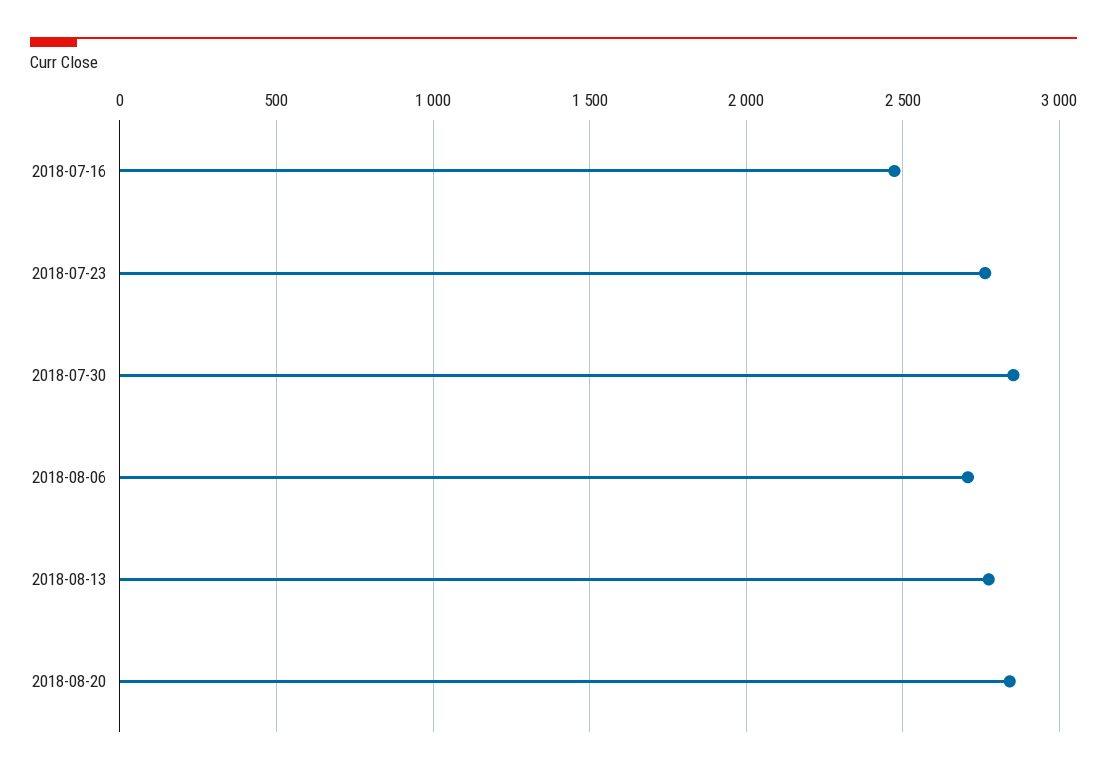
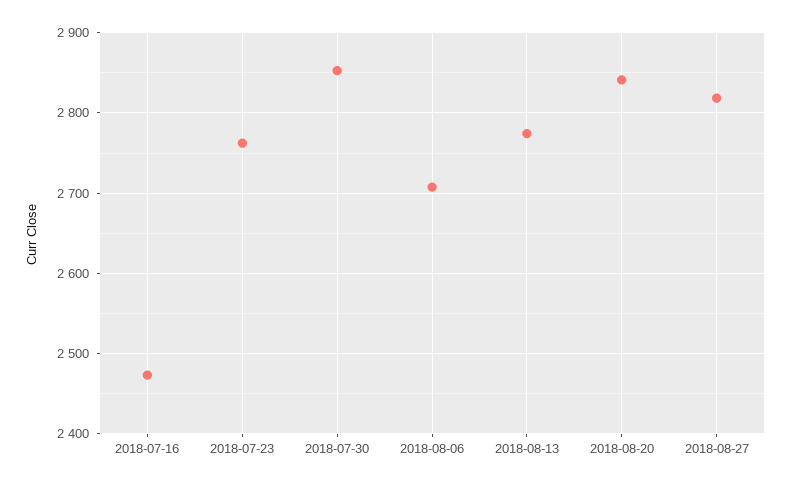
2018-08-27: none -> 2820

